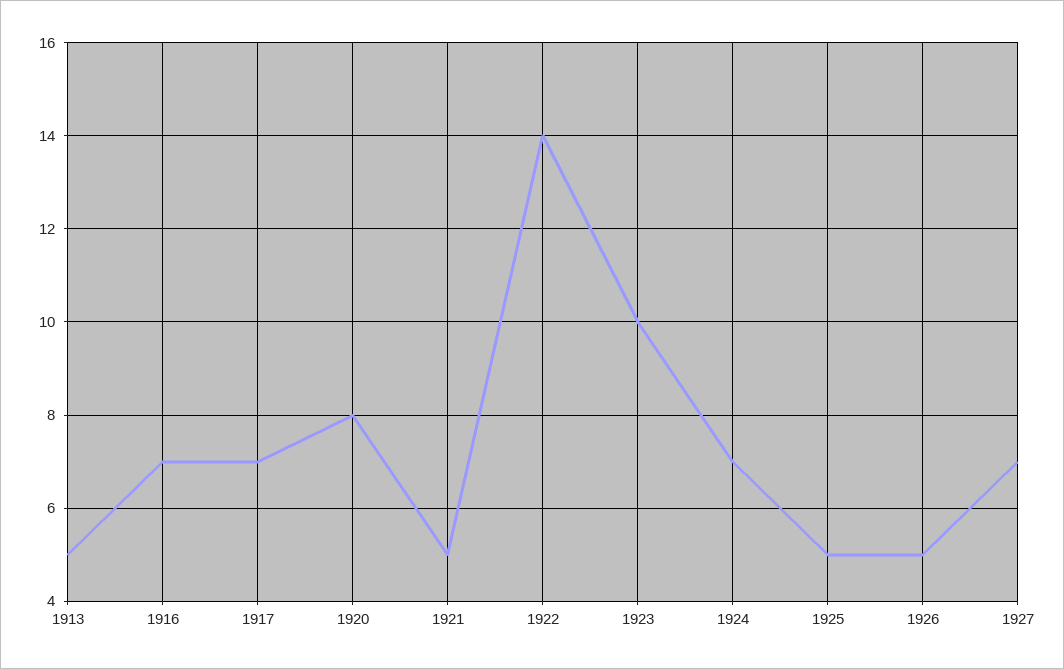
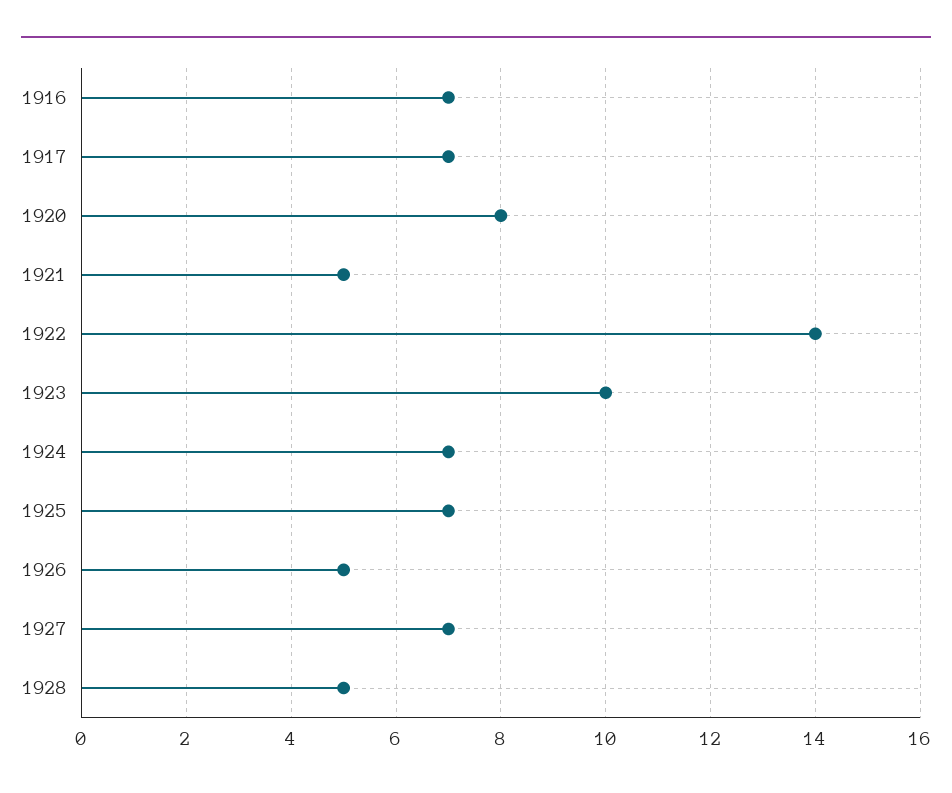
1913: 5 -> none
1925: 5 -> 7
1928: none -> 5

